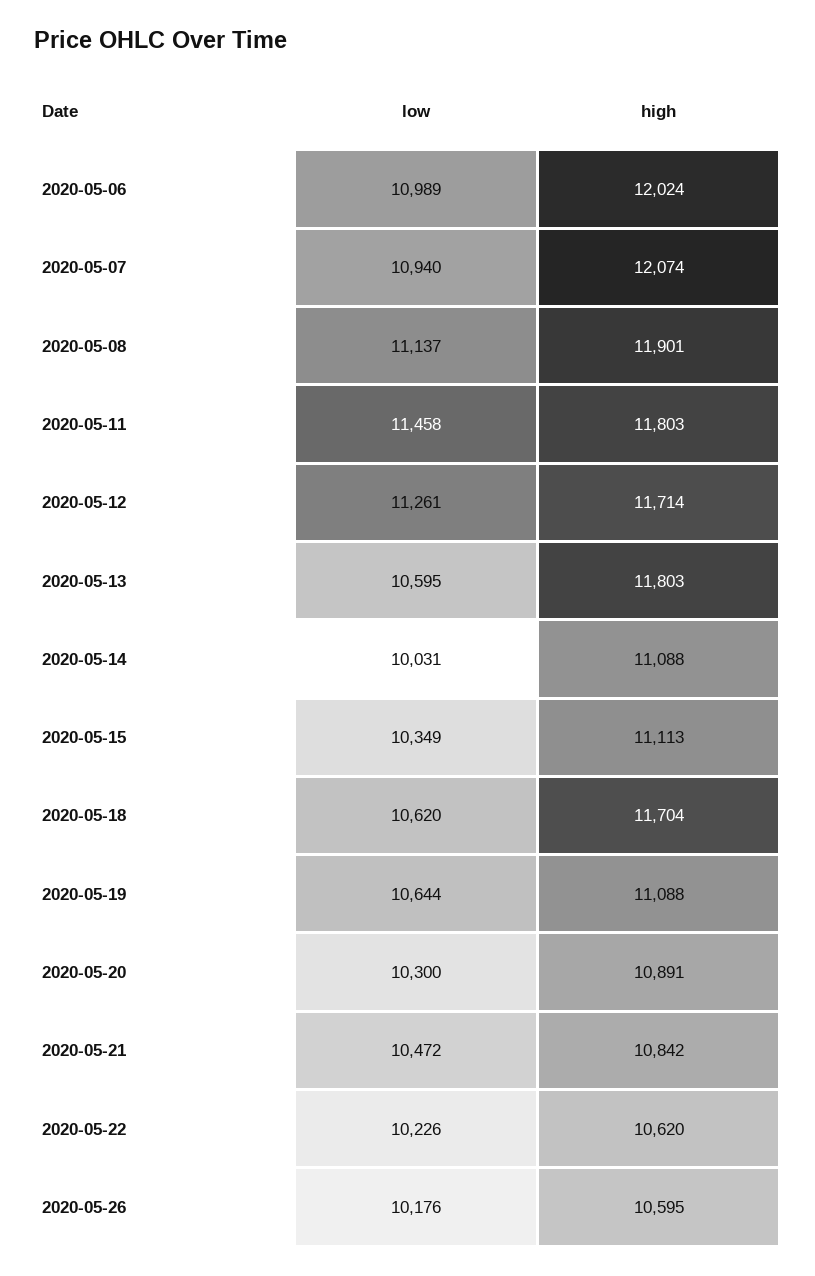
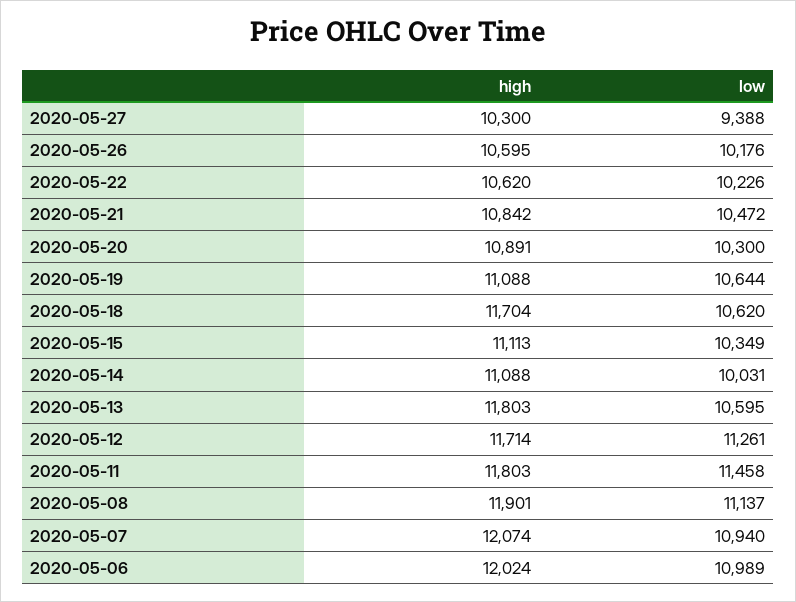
high, 2020-05-27: none -> 10300
low, 2020-05-27: none -> 9388

